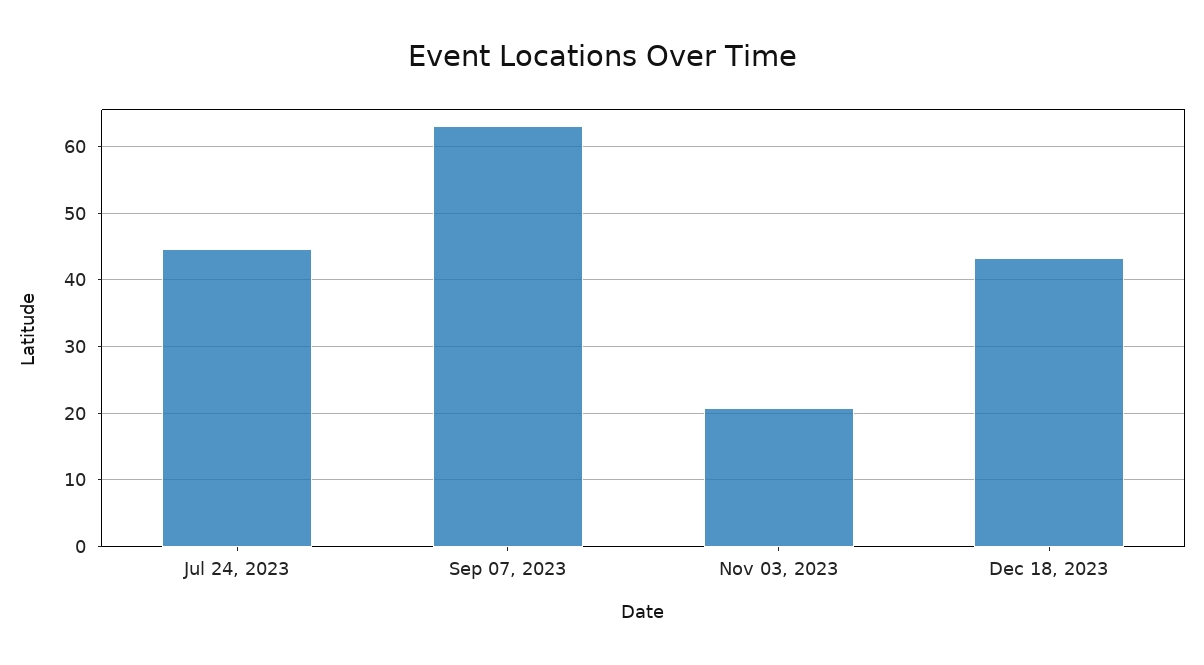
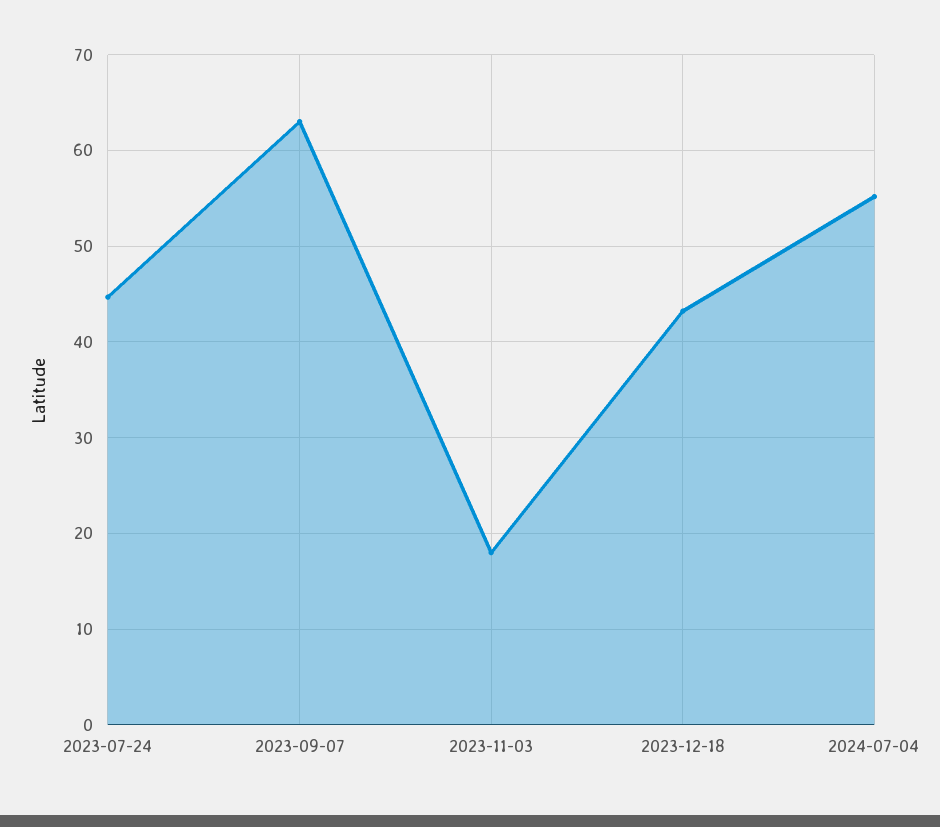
Nov 03, 2023: 21 -> 18
2024-07-04: none -> 55

